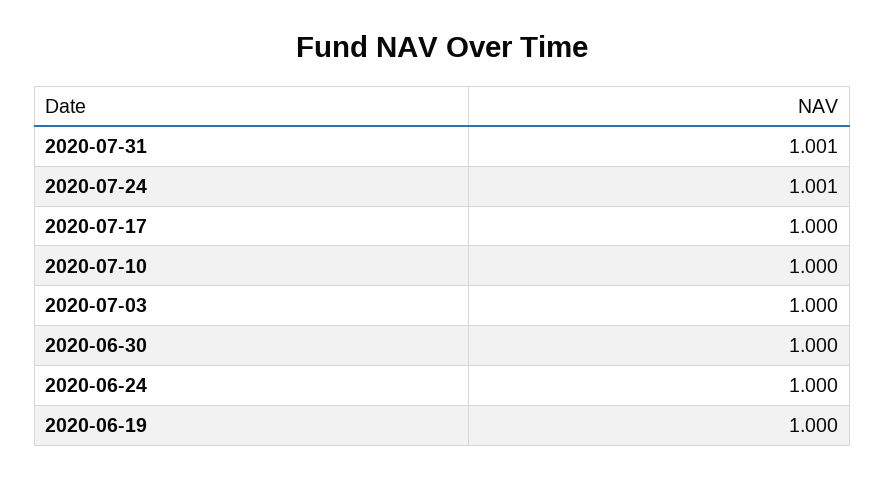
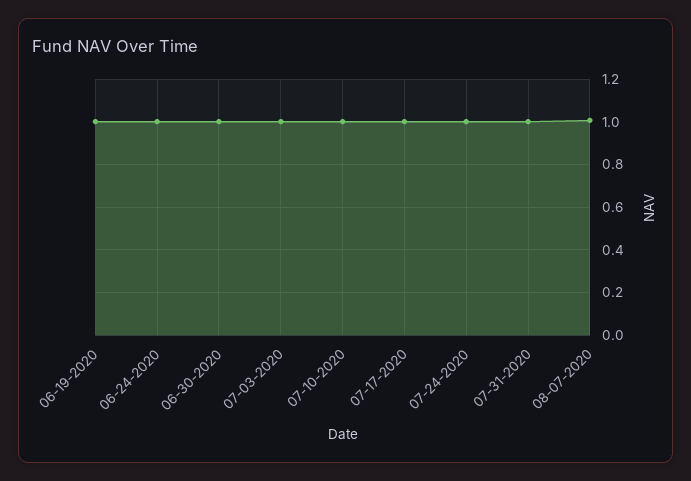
08-07-2020: none -> 1

